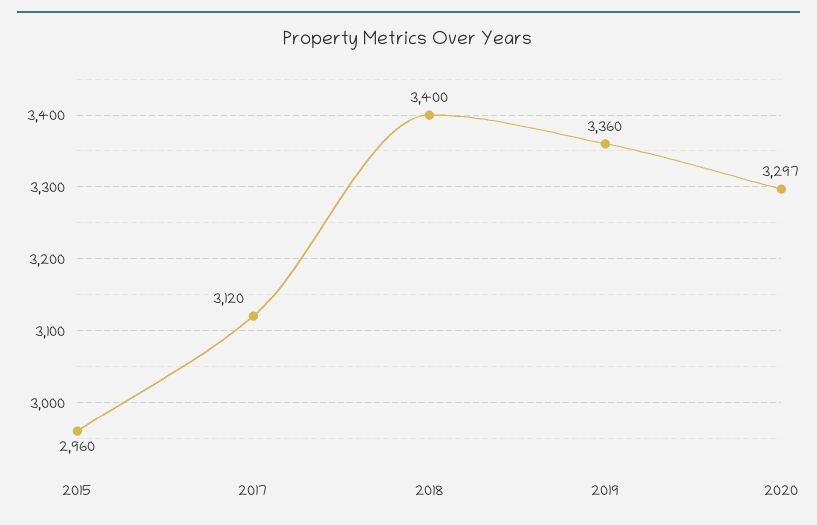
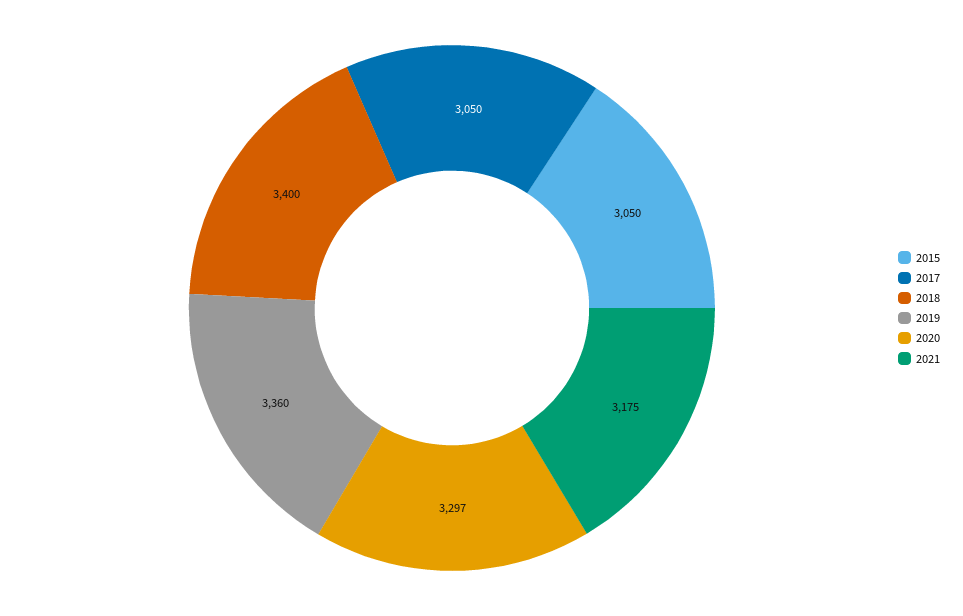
2015: 2960 -> 3050
2017: 3120 -> 3050
2021: none -> 3175

